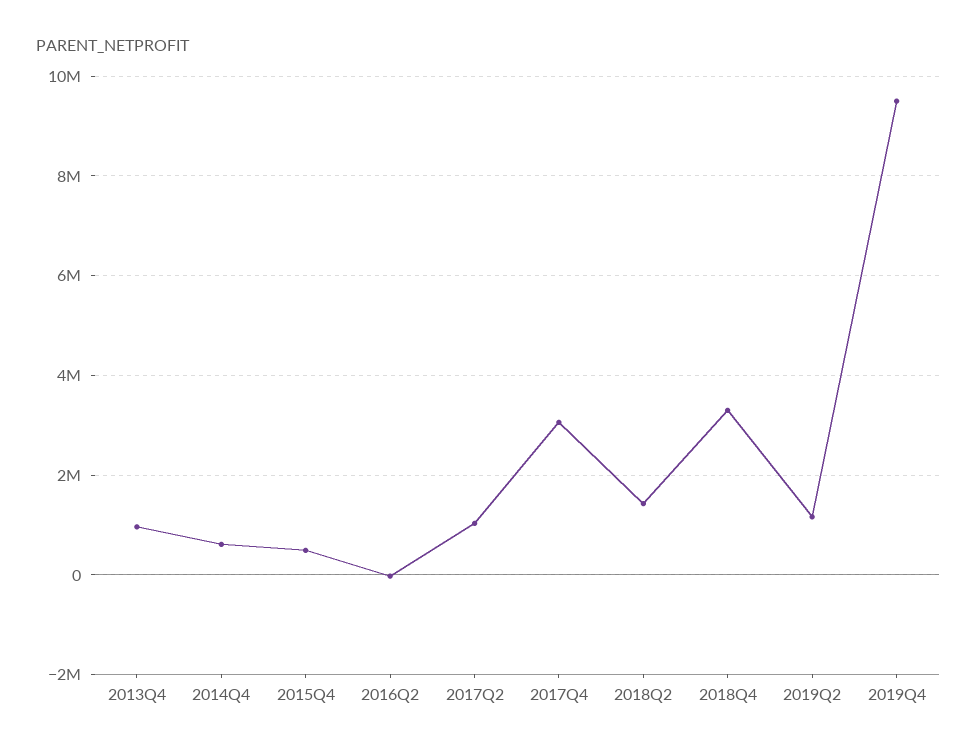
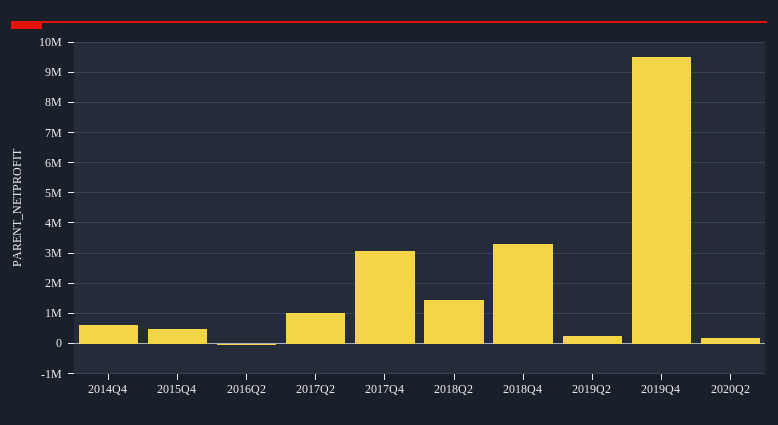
2013Q4: 1000000 -> none
2019Q2: 1200000 -> 200000
2020Q2: none -> 200000

